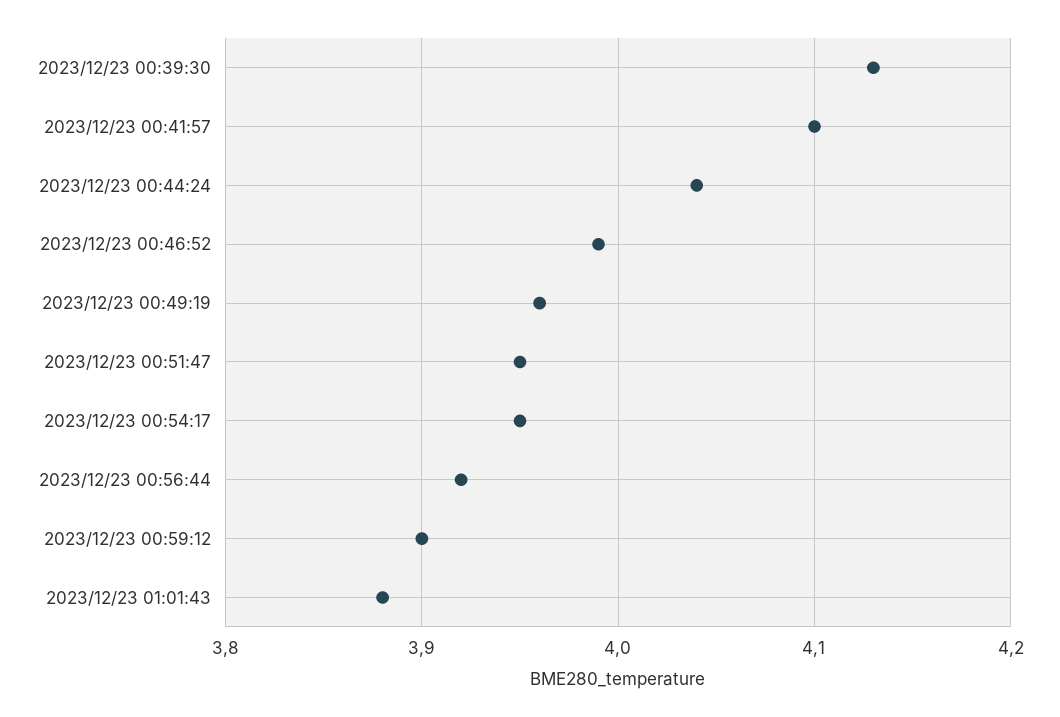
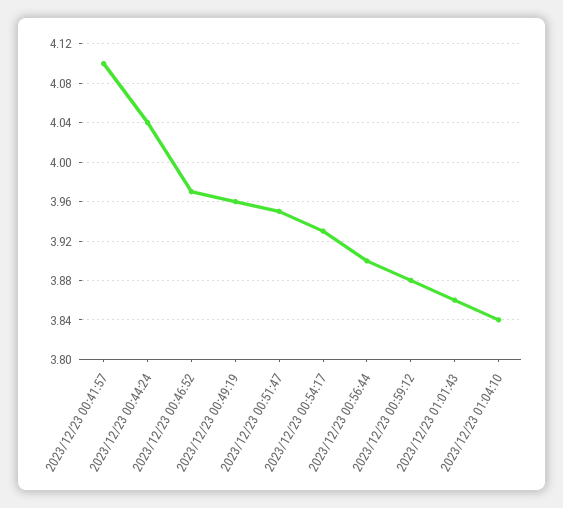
2023/12/23 00:39:30: 4.13 -> none
2023/12/23 00:46:52: 3.99 -> 3.97
2023/12/23 00:54:17: 3.95 -> 3.93
2023/12/23 00:56:44: 3.92 -> 3.9
2023/12/23 00:59:12: 3.9 -> 3.88
2023/12/23 01:01:43: 3.88 -> 3.86
2023/12/23 01:04:10: none -> 3.84

